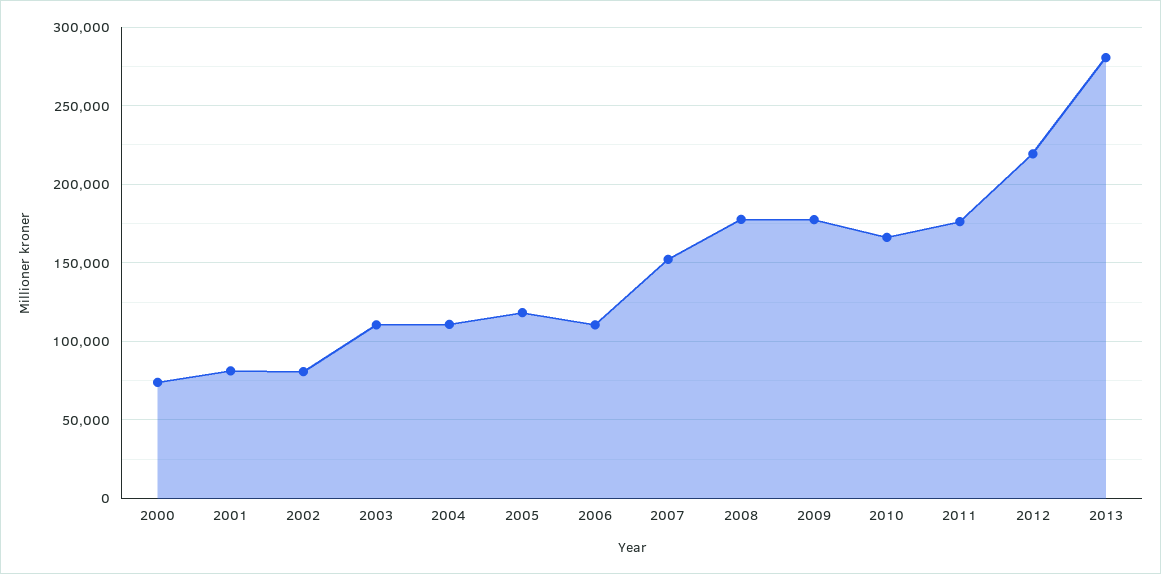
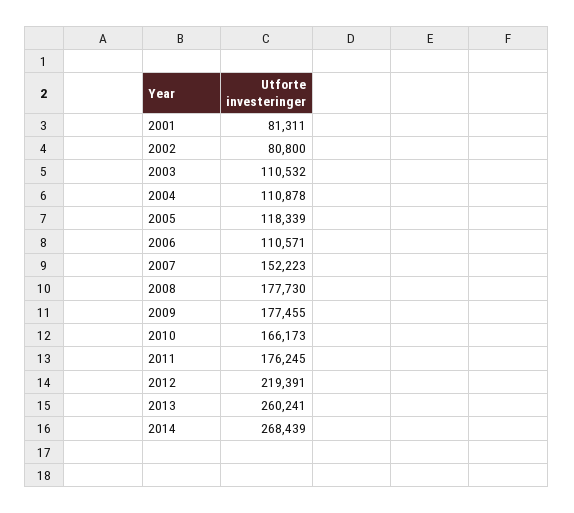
2000: 75000 -> none
2013: 280000 -> 260241
2014: none -> 268439

